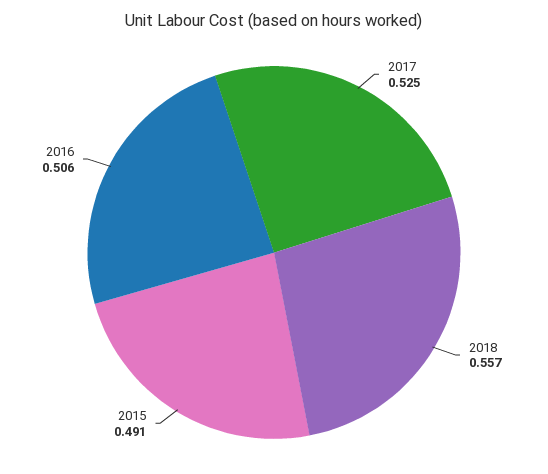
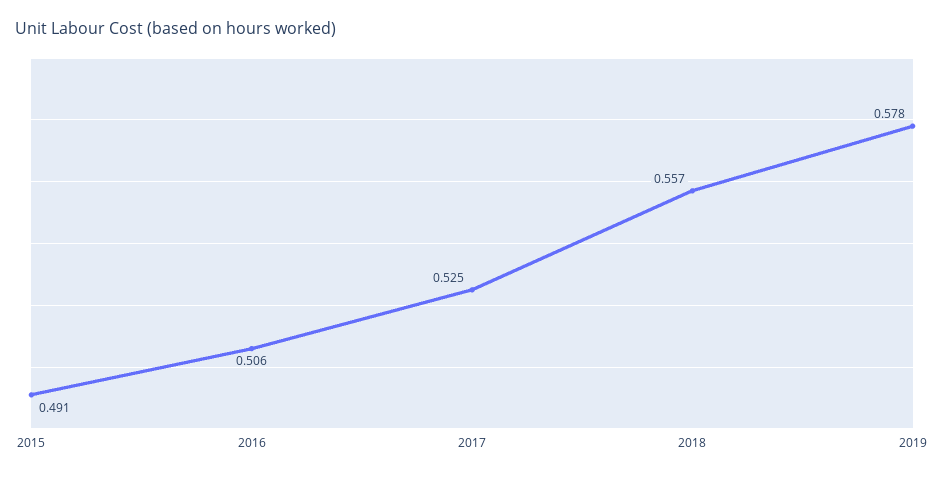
2019: none -> 0.578

